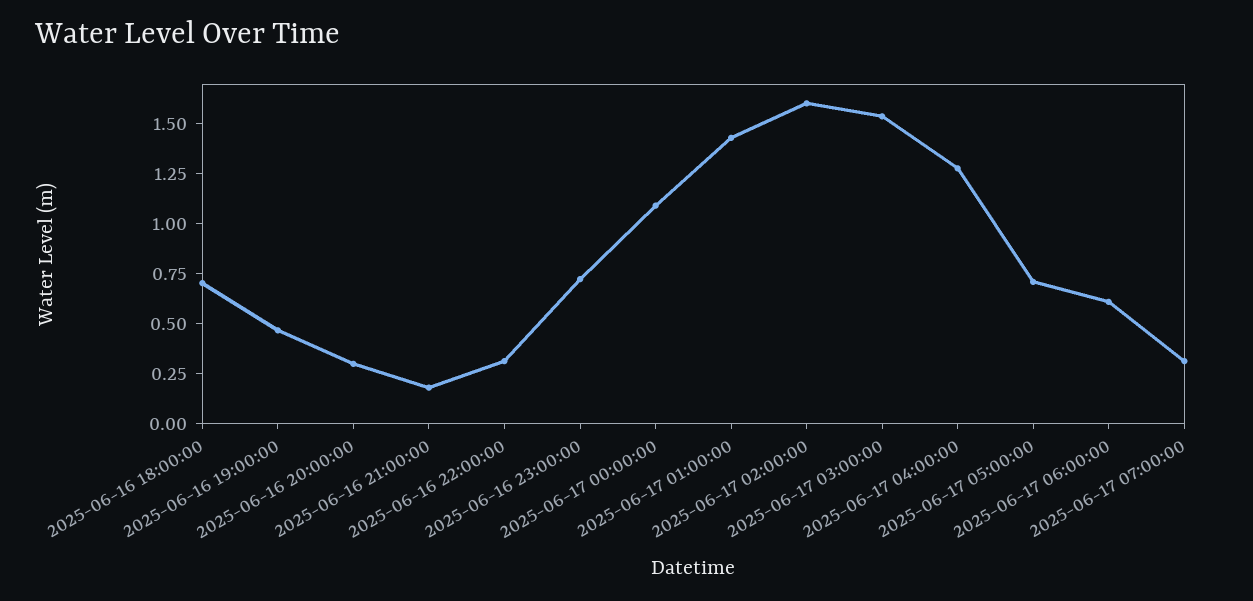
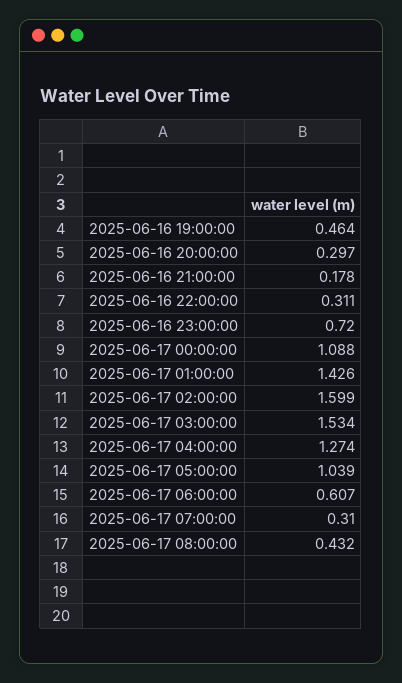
2025-06-16 18:00:00: 0.7 -> none
2025-06-17 05:00:00: 0.7 -> 1.039
2025-06-17 08:00:00: none -> 0.432

